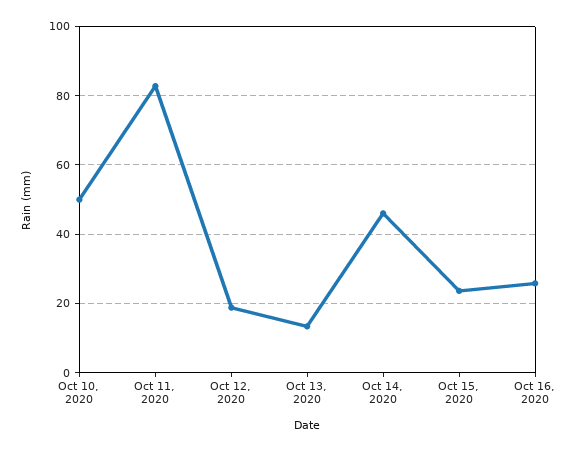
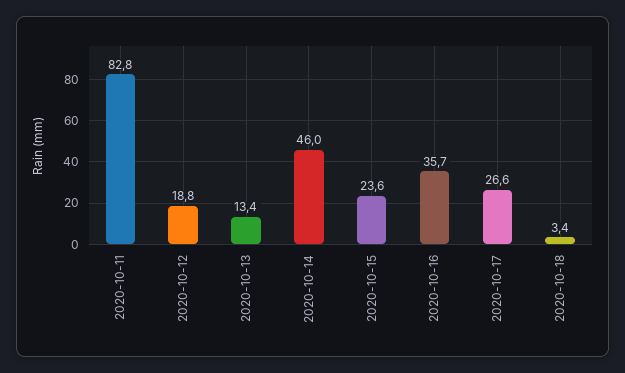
Oct 10, 2020: 50 -> none
Oct 16, 2020: 26 -> 35.7
2020-10-17: none -> 26.6
2020-10-18: none -> 3.4

